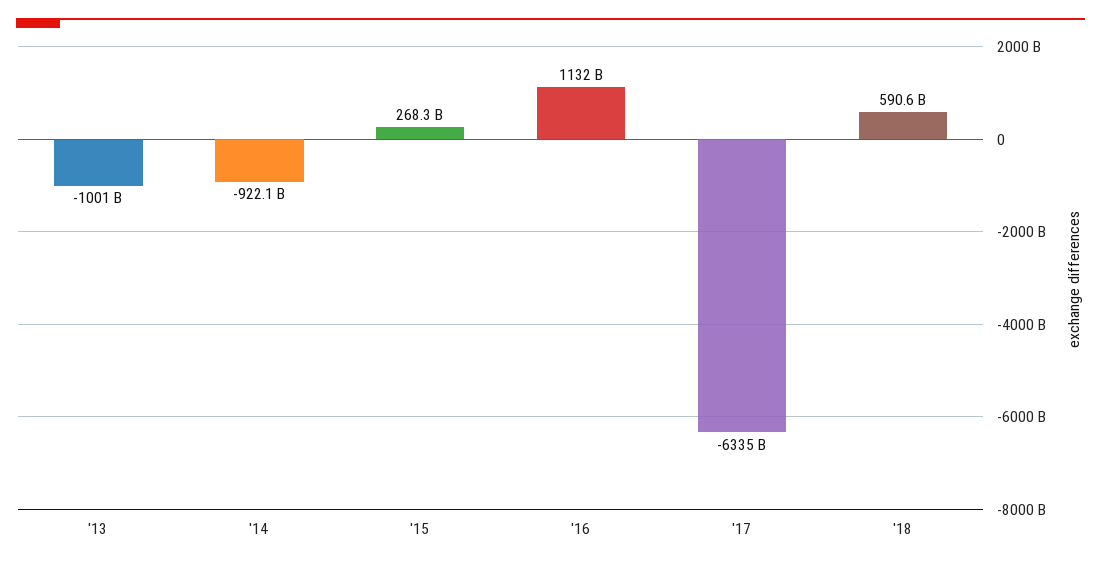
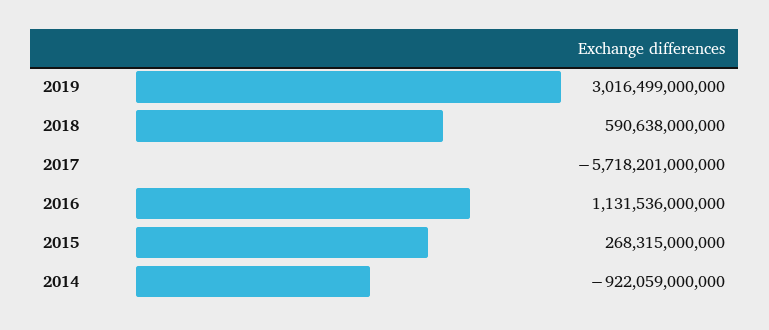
'13: -1001000000000 -> none
'17: -6335000000000 -> -5718201000000
2019: none -> 3016499000000

